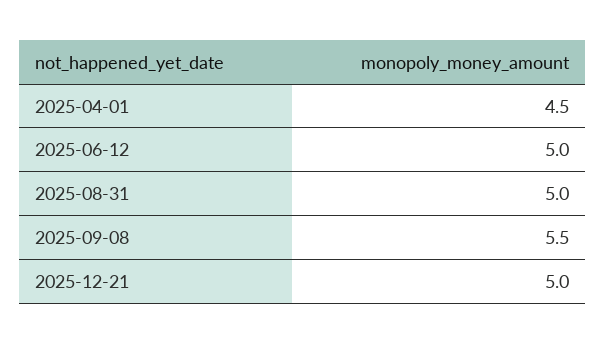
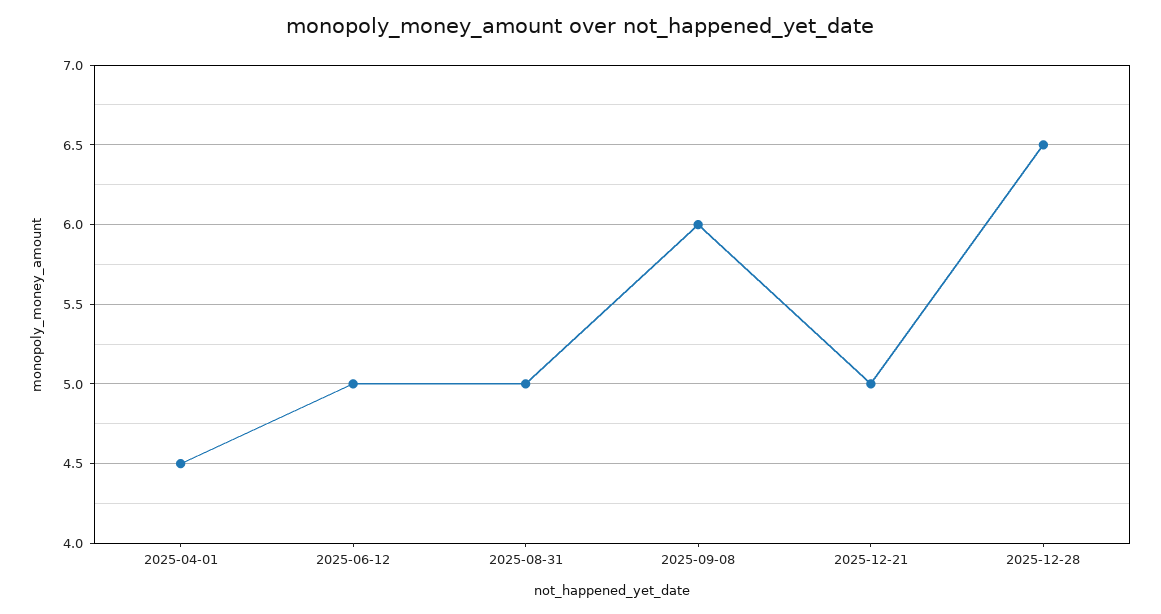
2025-09-08: 5.5 -> 6
2025-12-28: none -> 6.5

